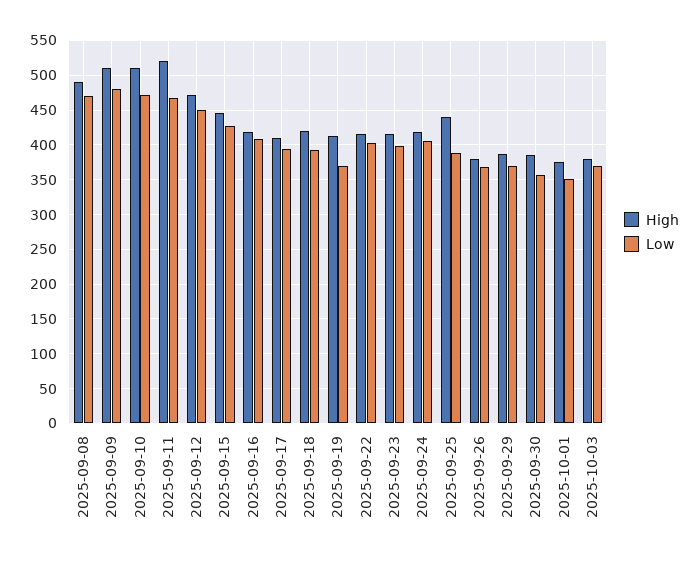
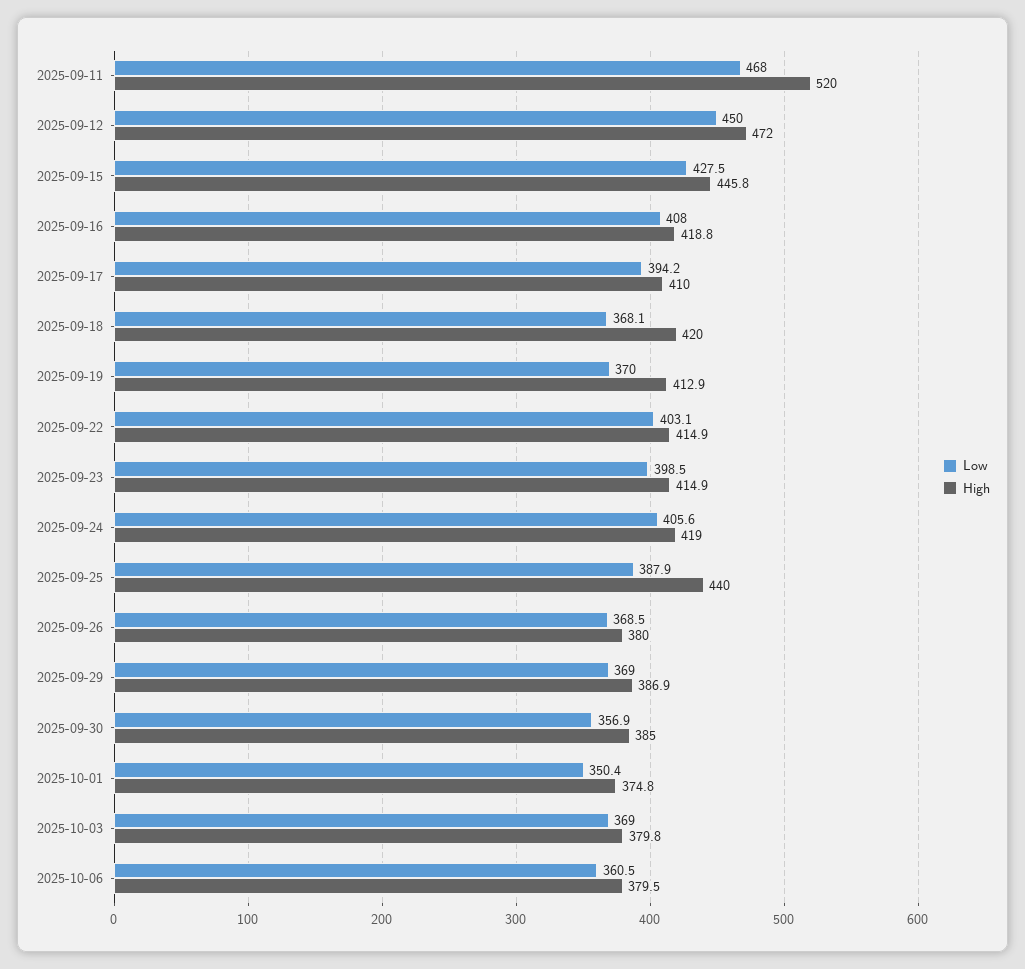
High, 2025-09-08: 490 -> none
Low, 2025-09-08: 470 -> none
High, 2025-09-09: 510 -> none
Low, 2025-09-09: 480 -> none
High, 2025-09-10: 510 -> none
Low, 2025-09-10: 470 -> none
Low, 2025-09-18: 390 -> 368.1
Low, 2025-10-06: none -> 360.5
High, 2025-10-06: none -> 379.5

